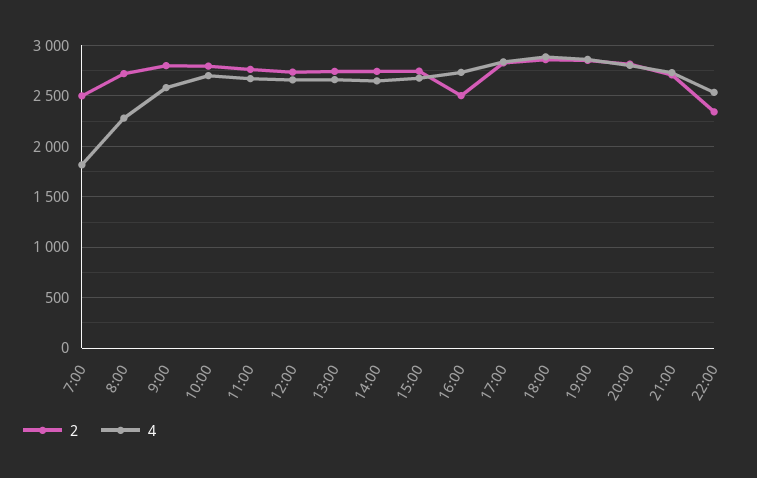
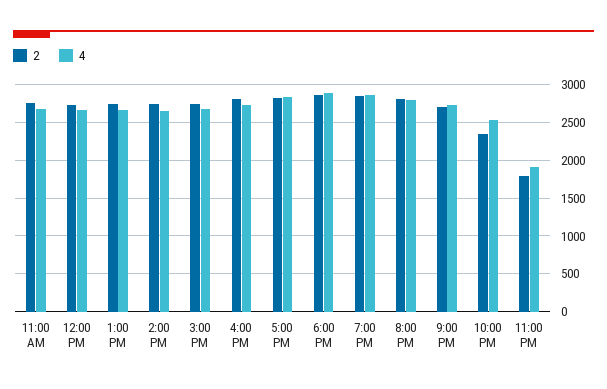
2, 7:00: 2500 -> none
4, 7:00: 1800 -> none
2, 8:00: 2700 -> none
4, 8:00: 2300 -> none
2, 9:00: 2800 -> none
4, 9:00: 2600 -> none
2, 10:00: 2800 -> none
4, 10:00: 2700 -> none
2, 16:00: 2500 -> 2800
2, 11:00 PM: none -> 1800
4, 11:00 PM: none -> 1900

